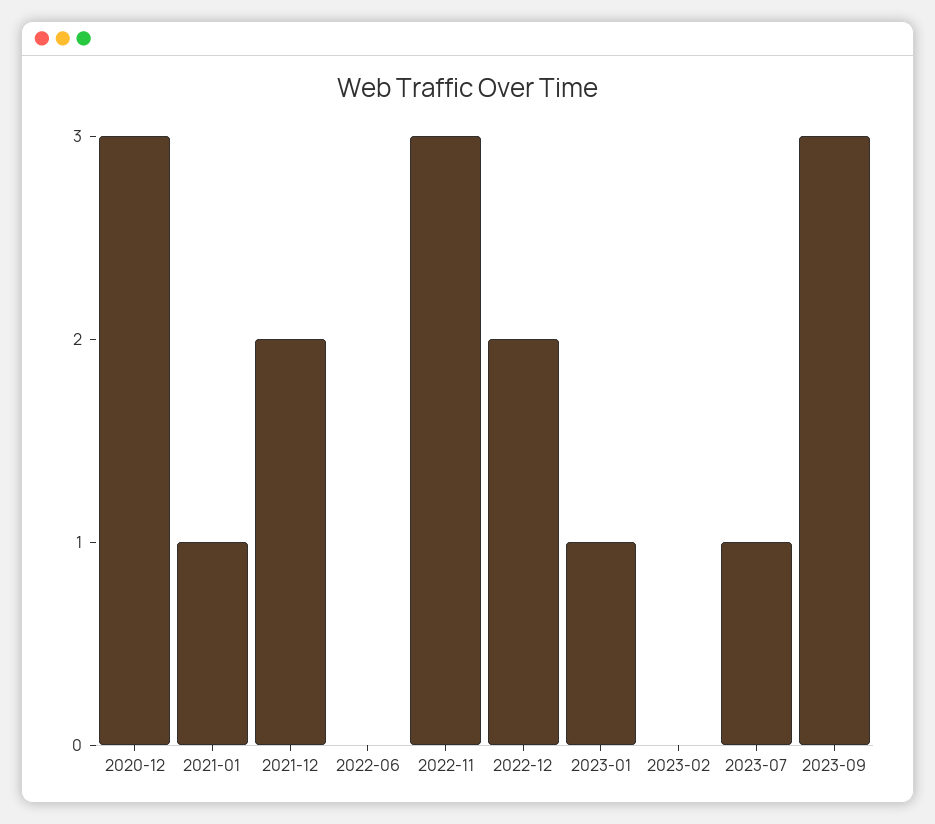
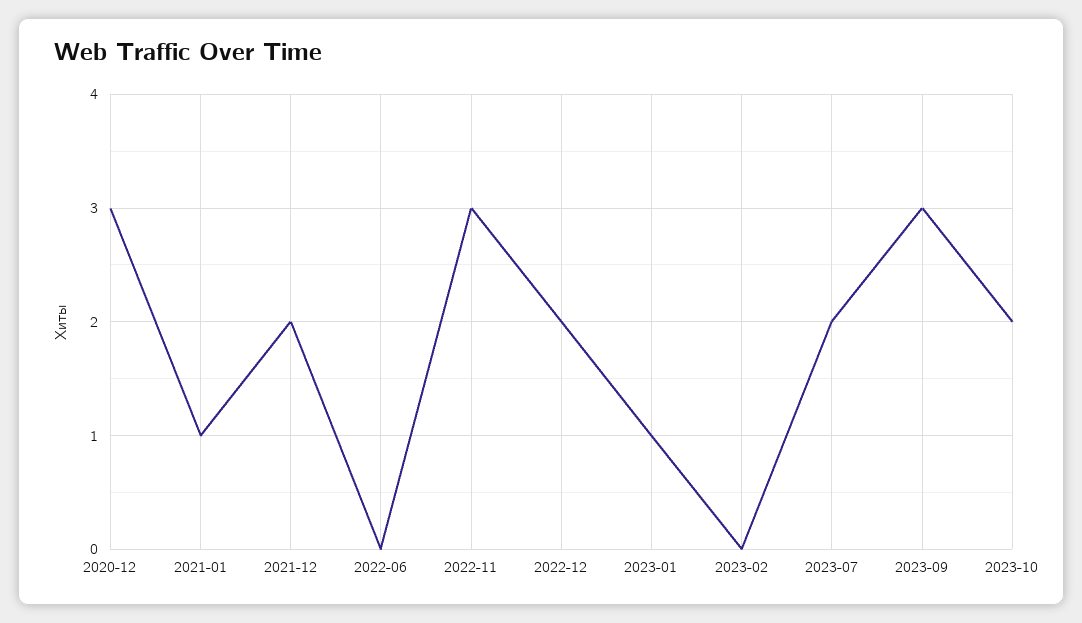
2023-07: 1 -> 2
2023-10: none -> 2

